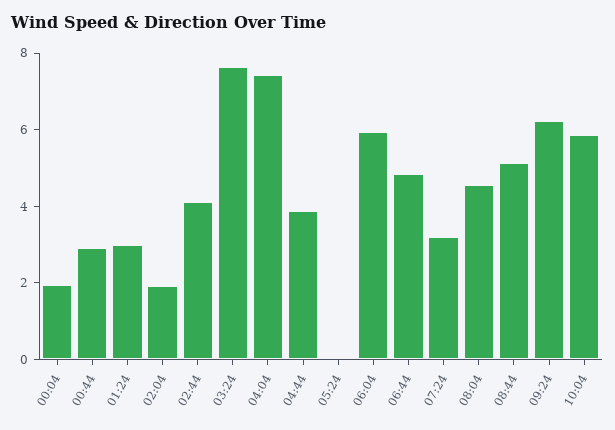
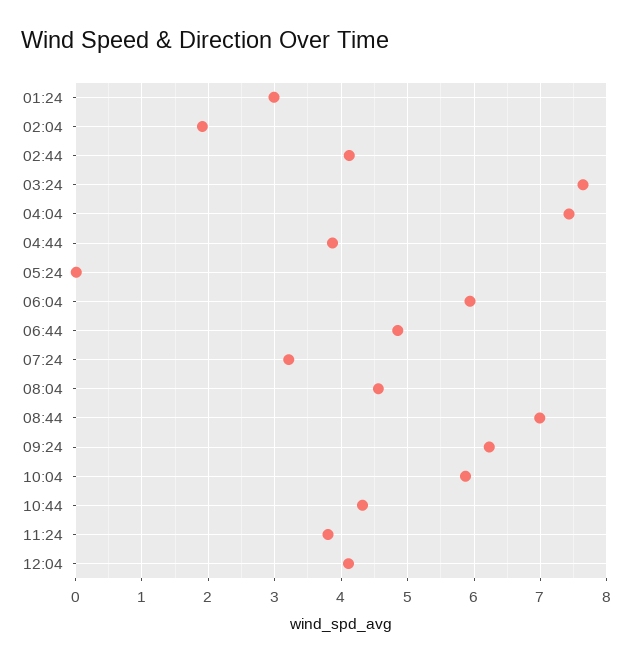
00:04: 2 -> none
00:44: 3 -> none
08:44: 5 -> 7
10:44: none -> 4.3
11:24: none -> 3.8
12:04: none -> 4.1

